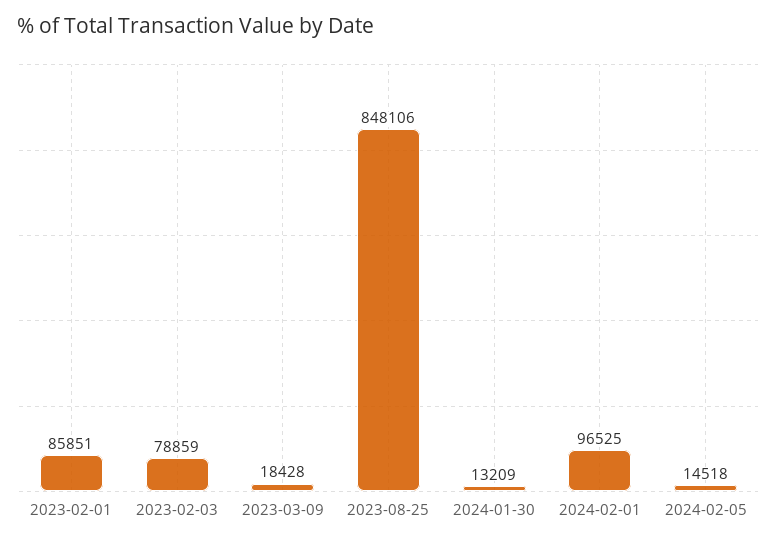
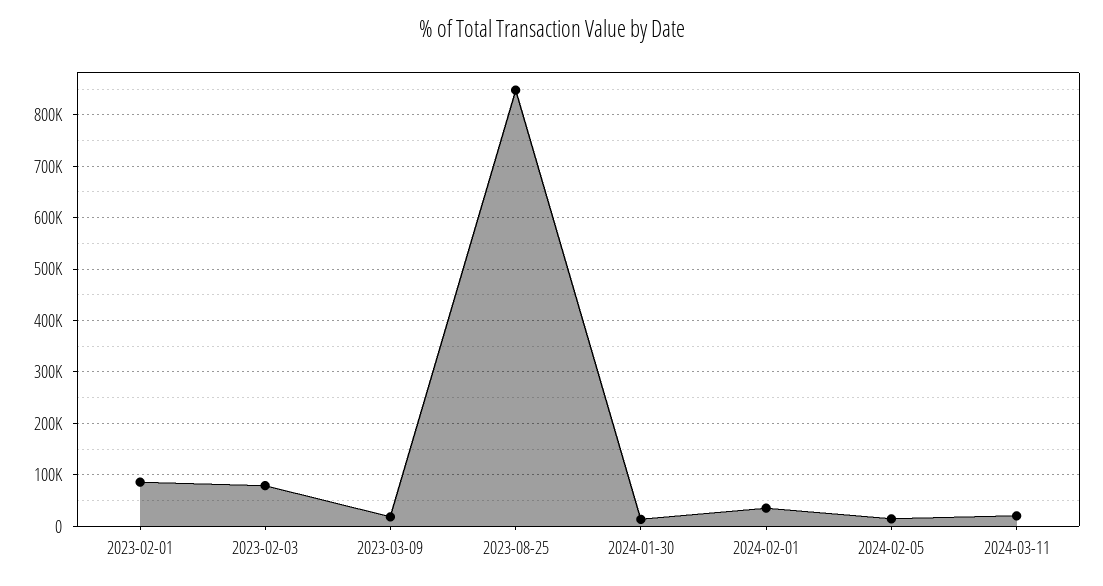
2024-02-01: 96525 -> 40000
2024-03-11: none -> 20000

